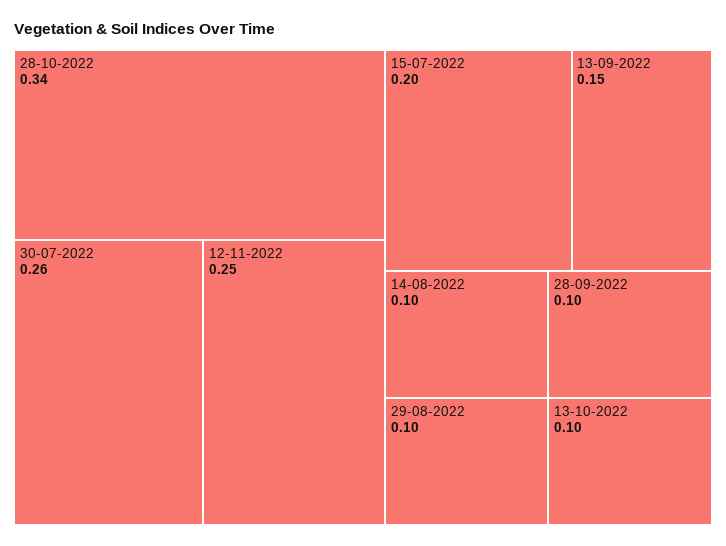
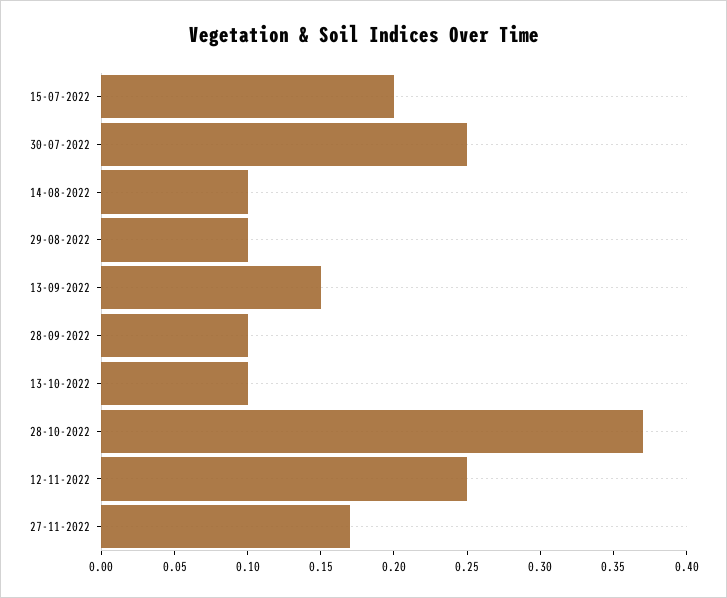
28-10-2022: 0.34 -> 0.37
30-07-2022: 0.26 -> 0.25
27-11-2022: none -> 0.17

